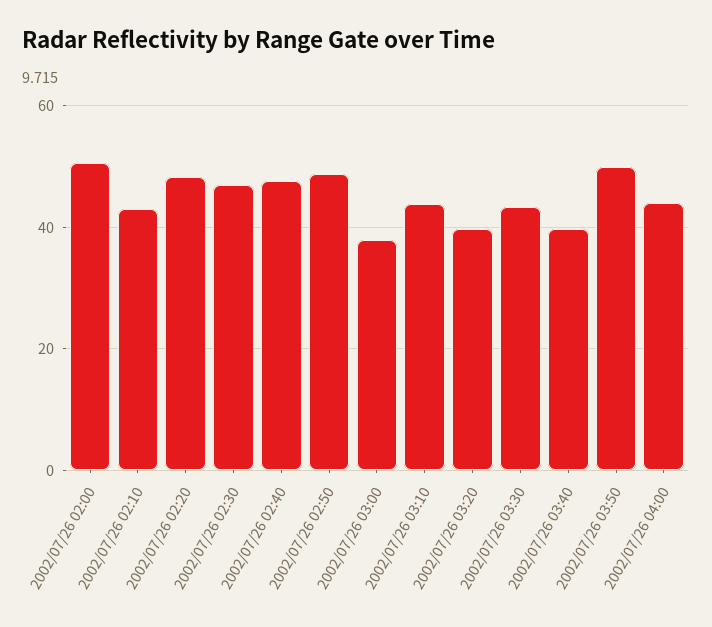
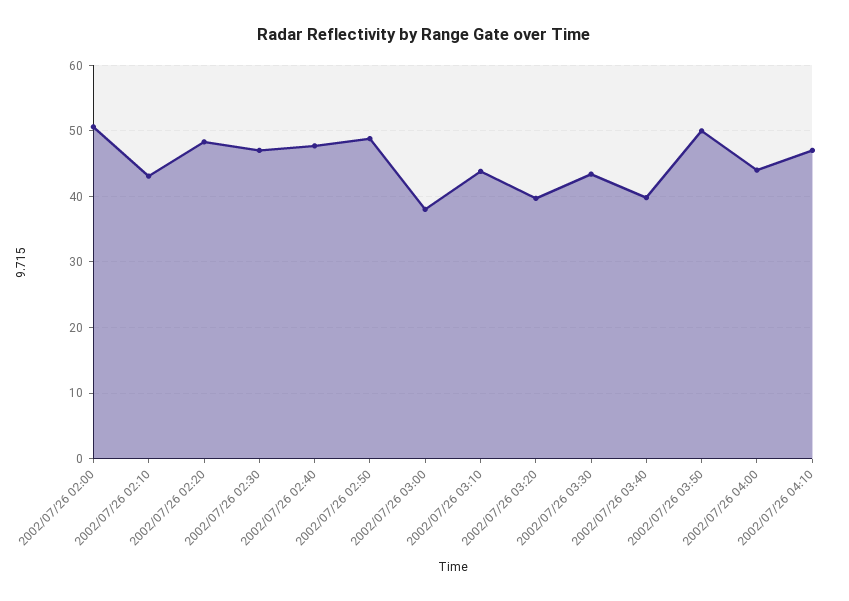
2002/07/26 04:10: none -> 47

